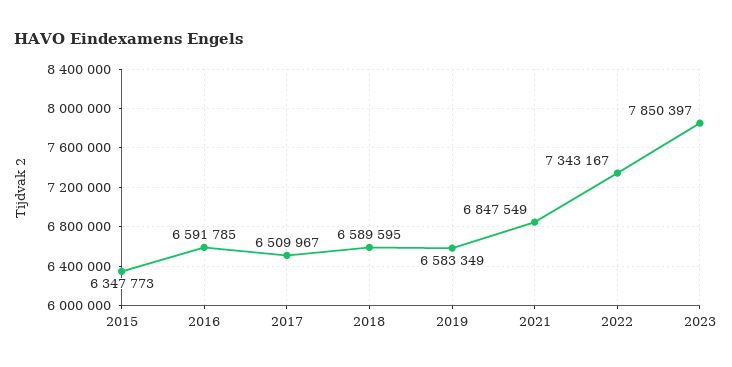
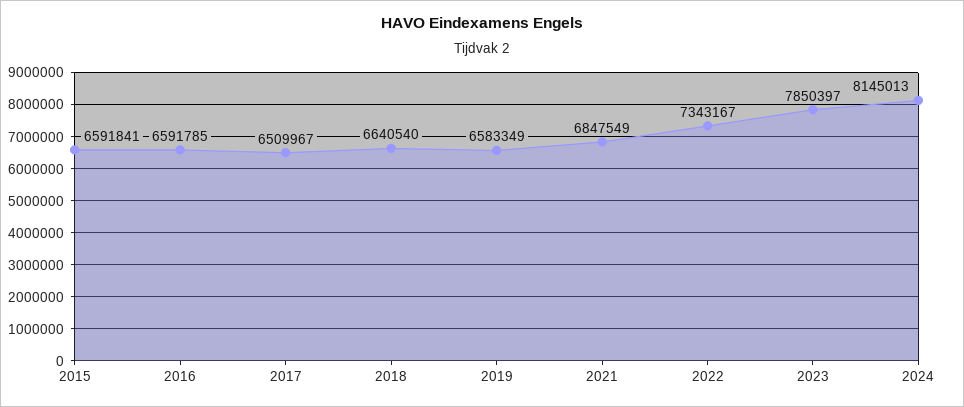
2015: 6347773 -> 6591841
2018: 6589595 -> 6640540
2024: none -> 8145013

